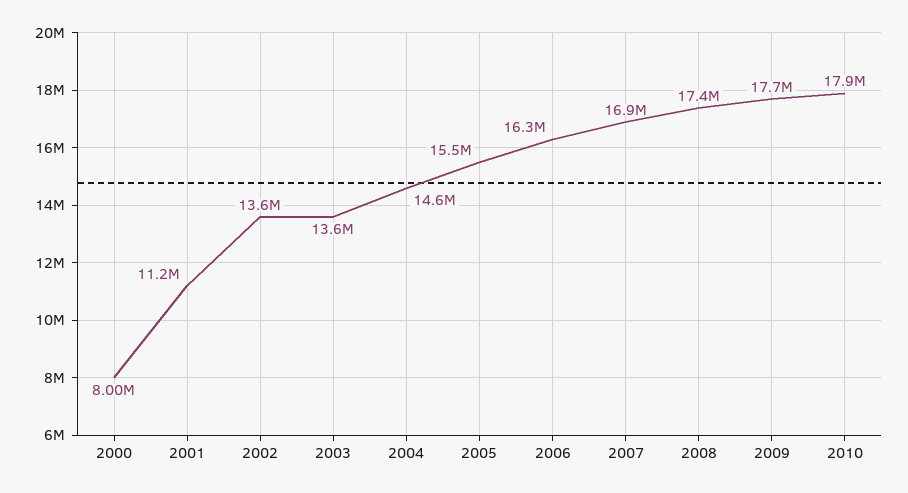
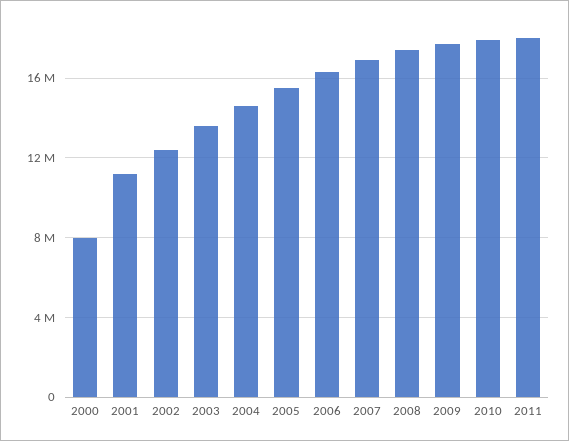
2002: 13600000 -> 12500000
2011: none -> 18000000

